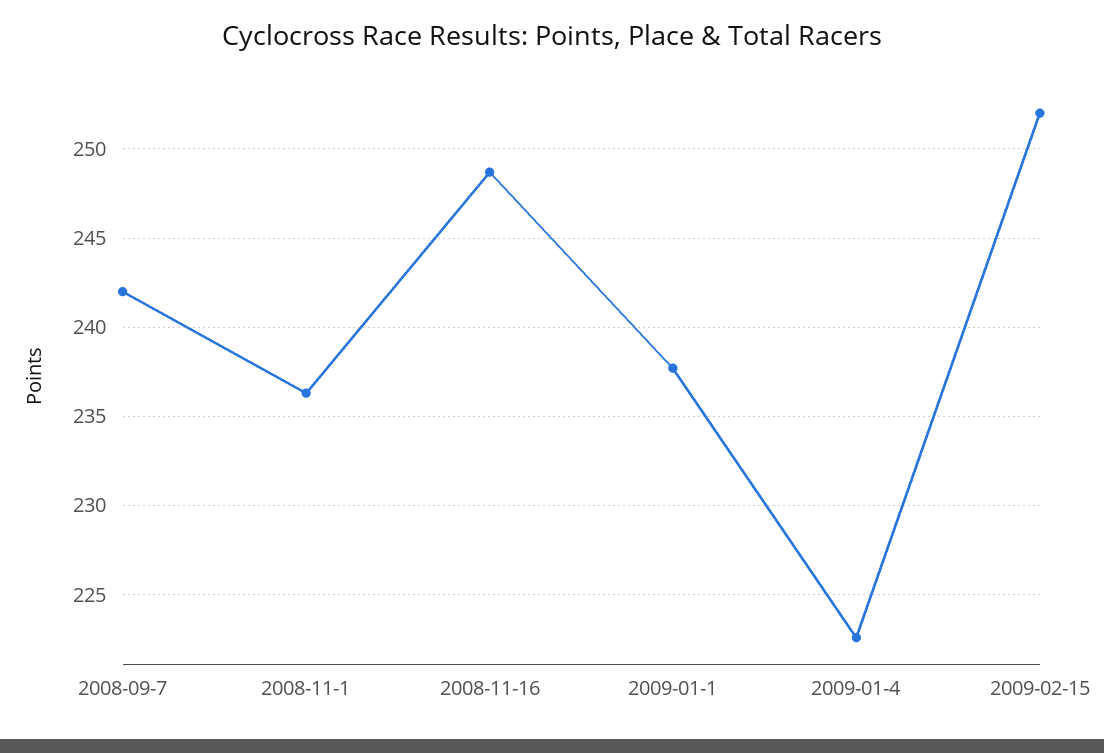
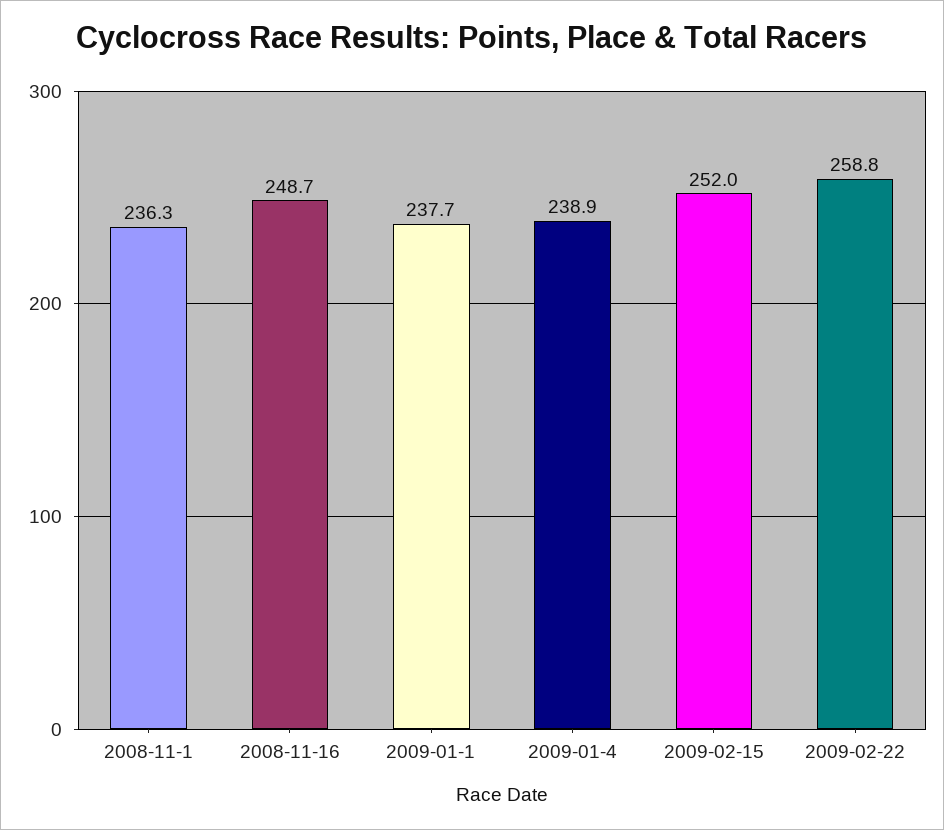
2008-09-7: 242 -> none
2009-01-4: 222.5 -> 238.9
2009-02-22: none -> 258.8

